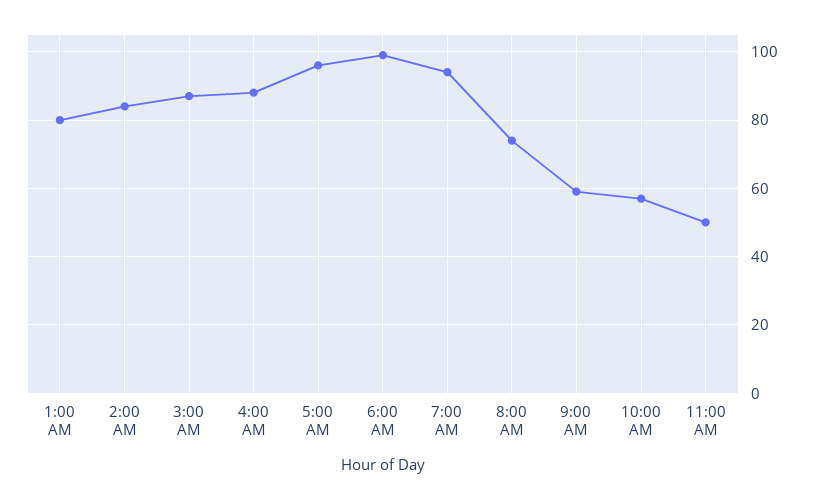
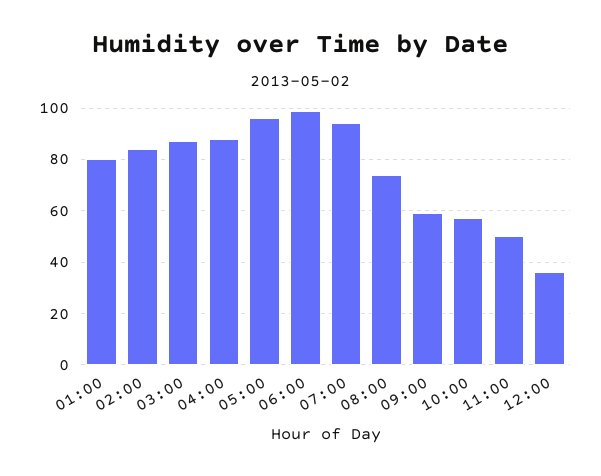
12:00: none -> 35

